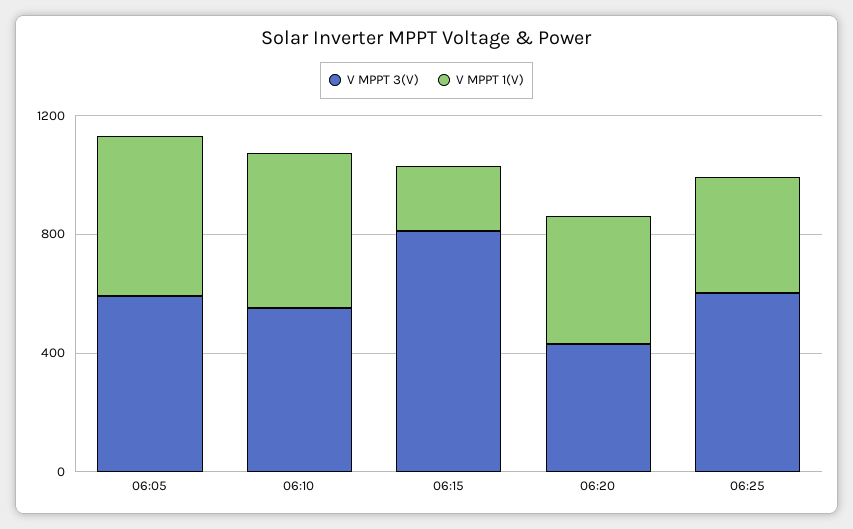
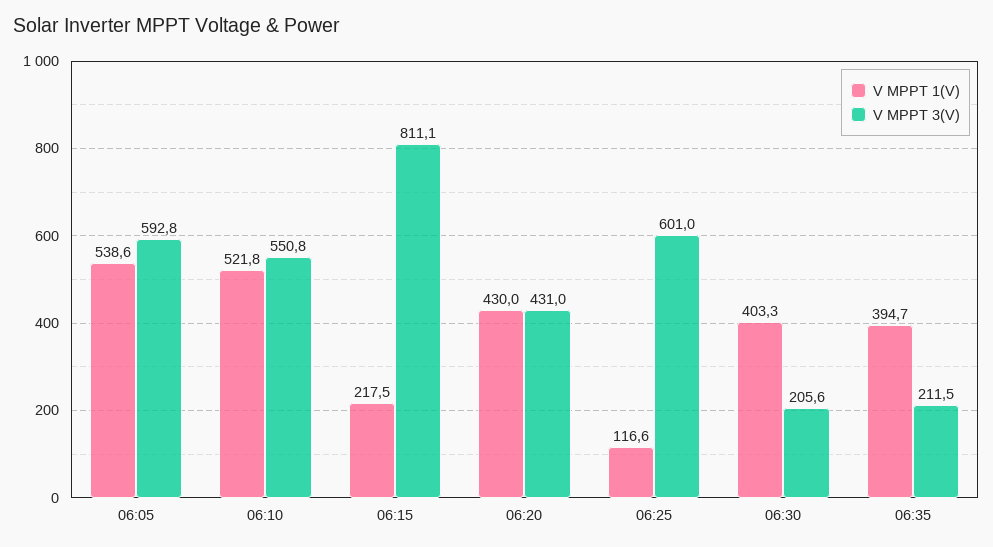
V MPPT 1(V), 06:25: 400 -> 116.6
V MPPT 1(V), 06:30: none -> 403.3
V MPPT 3(V), 06:30: none -> 205.6
V MPPT 1(V), 06:35: none -> 394.7
V MPPT 3(V), 06:35: none -> 211.5

